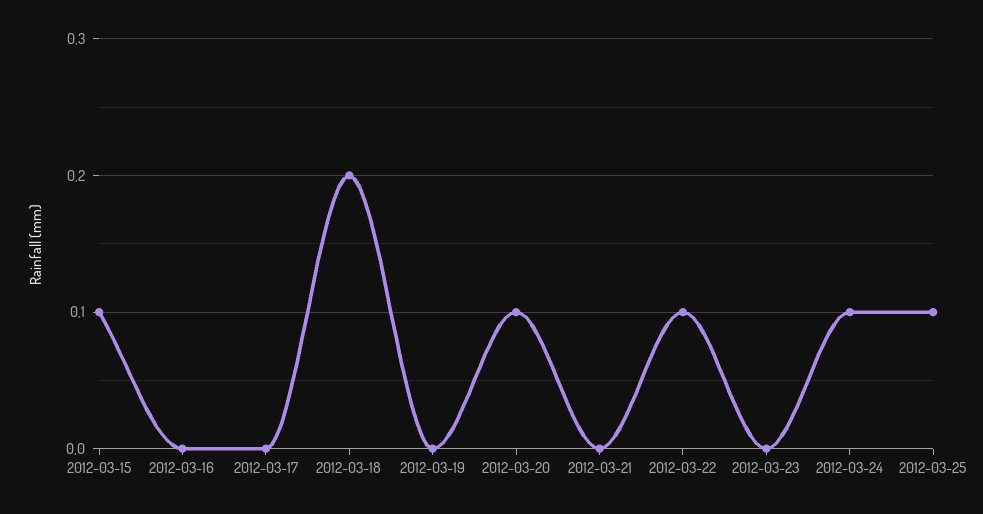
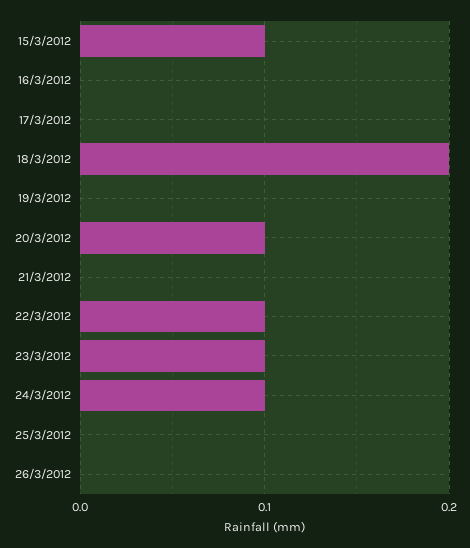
2012-03-23: 0 -> 0.1
2012-03-25: 0.1 -> 0
26/3/2012: none -> 0

